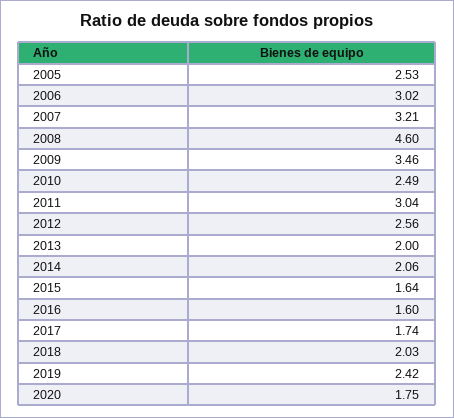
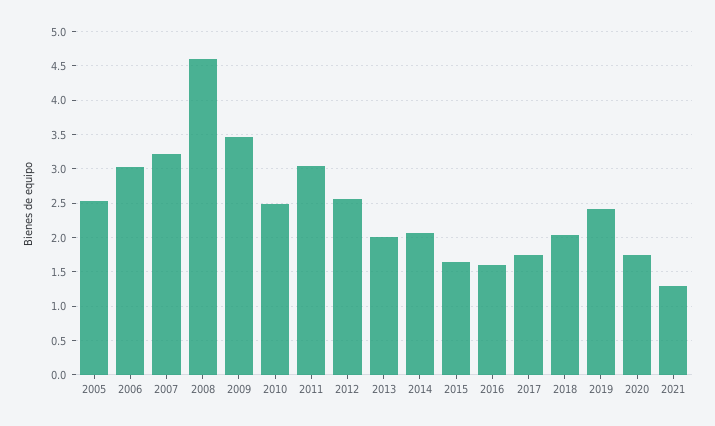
2021: none -> 1.3

